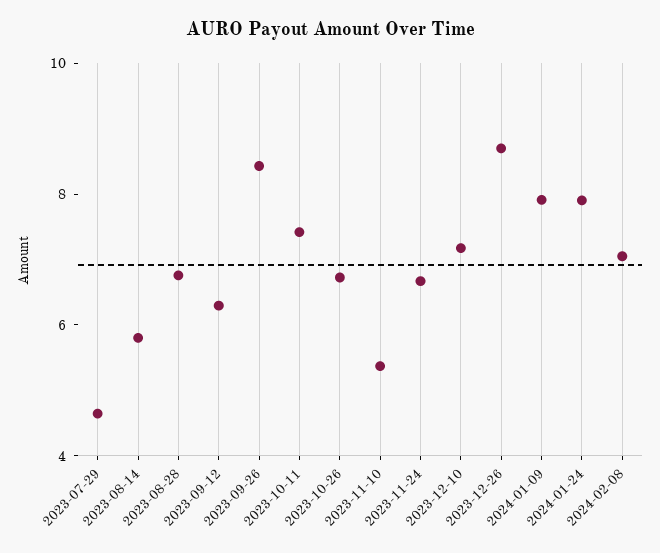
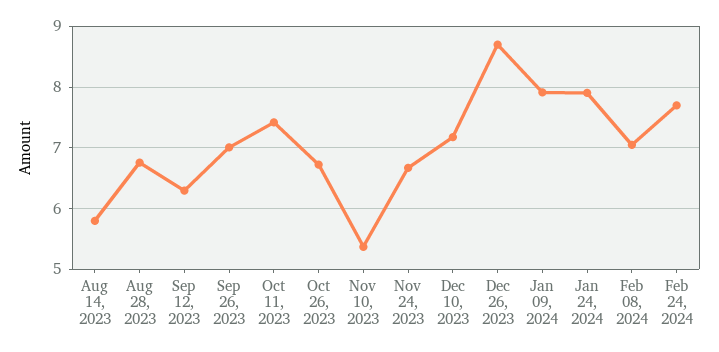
2023-07-29: 4.5 -> none
2023-09-26: 8.5 -> 7
Feb 24, 2024: none -> 7.7

